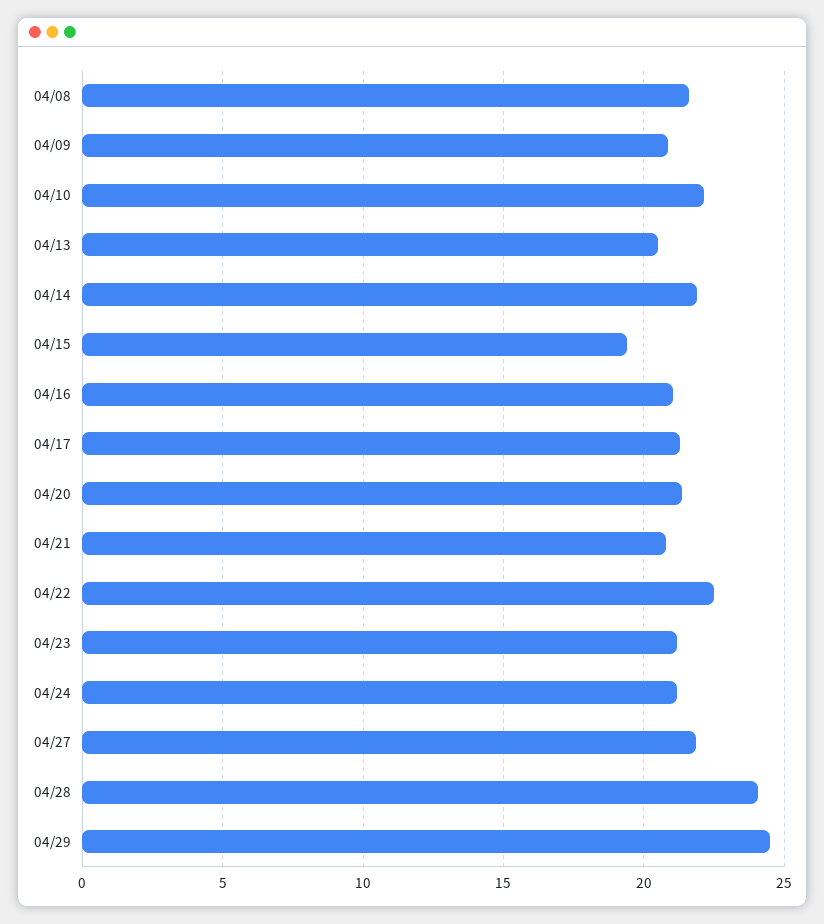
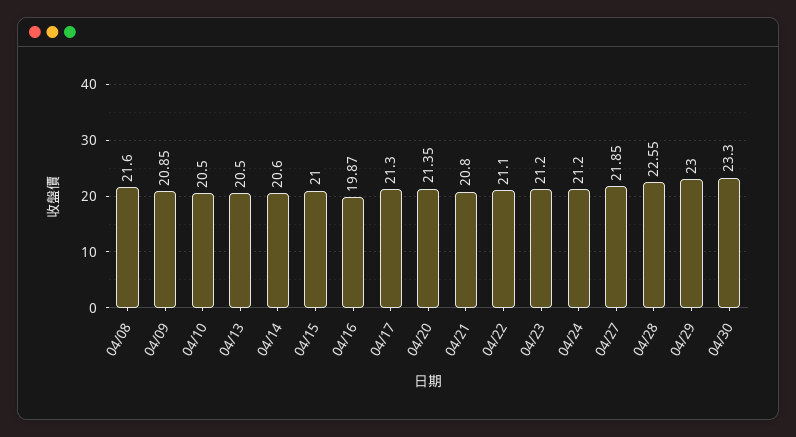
04/10: 22 -> 20.5
04/14: 22 -> 20.6
04/15: 19.5 -> 21
04/16: 21 -> 19.87
04/22: 22.5 -> 21.1
04/28: 24 -> 22.55
04/29: 24.5 -> 23
04/30: none -> 23.3

